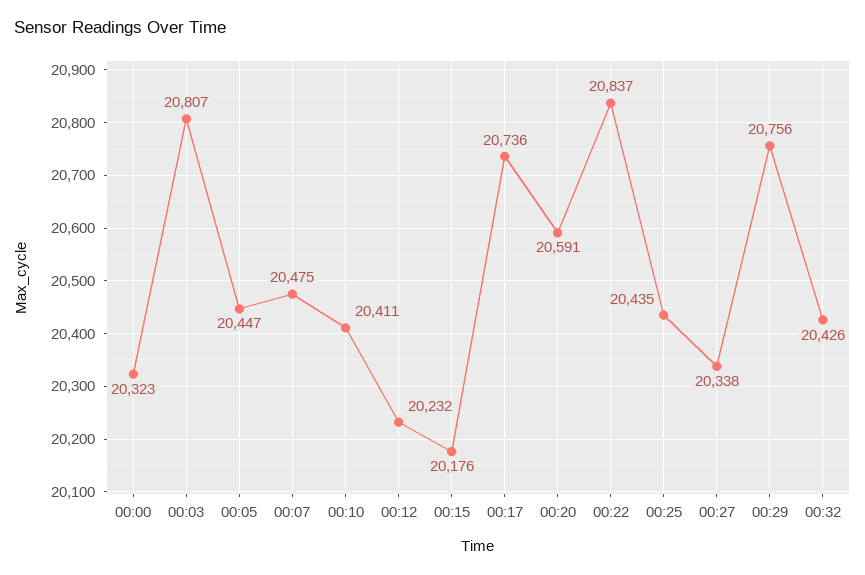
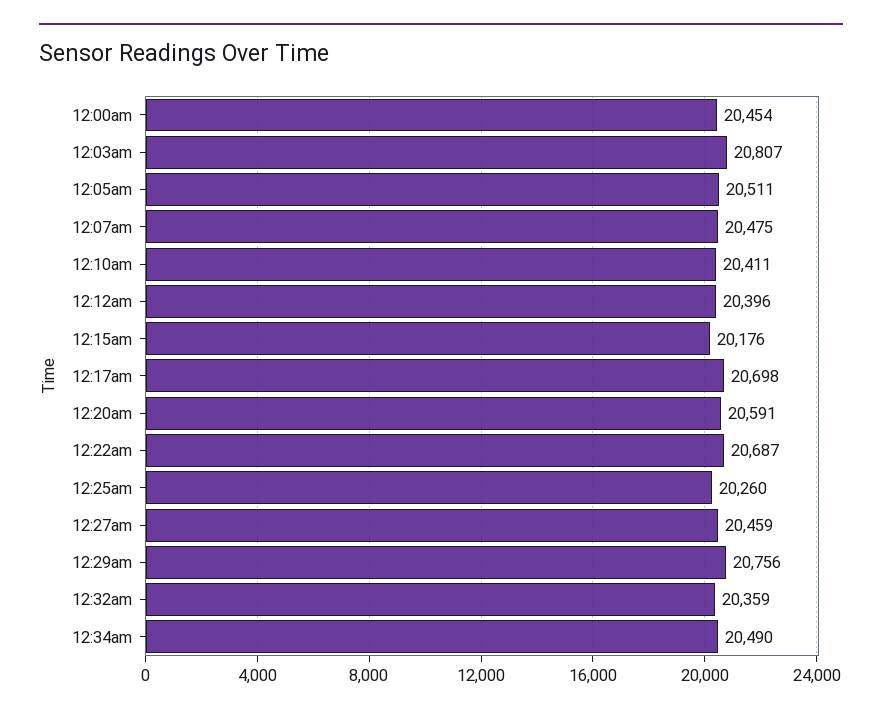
00:00: 20323 -> 20454
00:05: 20447 -> 20511
00:12: 20232 -> 20396
00:17: 20736 -> 20698
00:22: 20837 -> 20687
00:25: 20435 -> 20260
00:27: 20338 -> 20459
00:32: 20426 -> 20359
12:34am: none -> 20490

